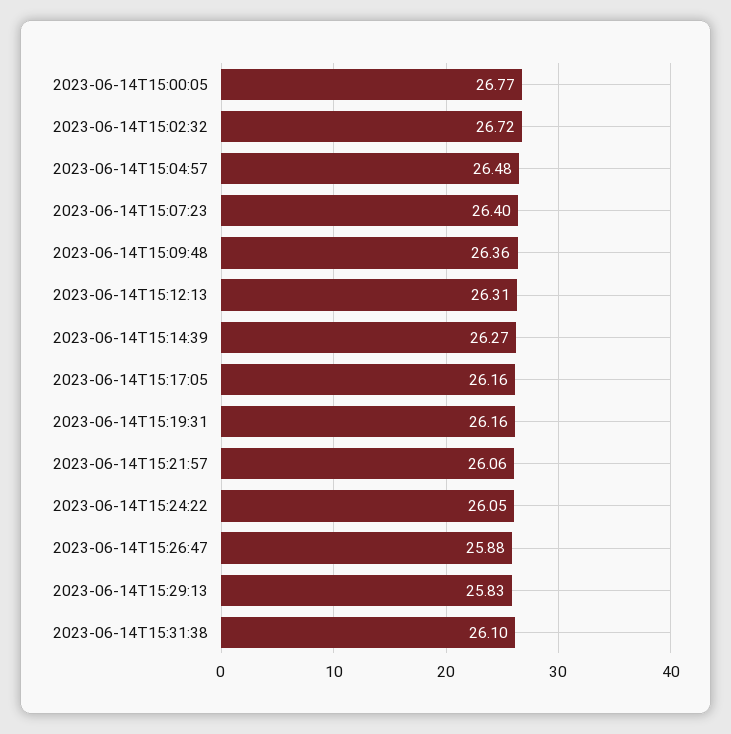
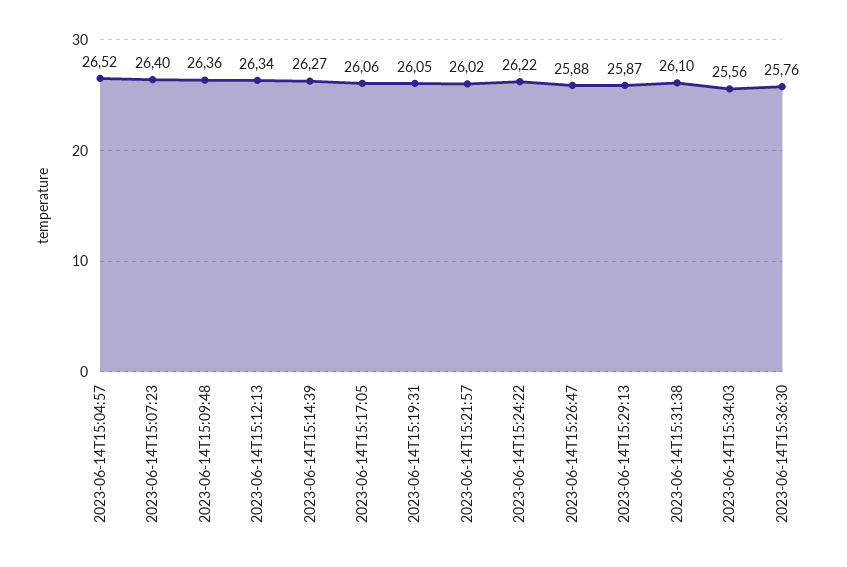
2023-06-14T15:00:05: 26.77 -> none
2023-06-14T15:02:32: 26.72 -> none
2023-06-14T15:04:57: 26.48 -> 26.52
2023-06-14T15:12:13: 26.31 -> 26.34
2023-06-14T15:17:05: 26.16 -> 26.06
2023-06-14T15:19:31: 26.16 -> 26.05
2023-06-14T15:21:57: 26.06 -> 26.02
2023-06-14T15:24:22: 26.05 -> 26.22
2023-06-14T15:29:13: 25.83 -> 25.87
2023-06-14T15:34:03: none -> 25.56
2023-06-14T15:36:30: none -> 25.76

